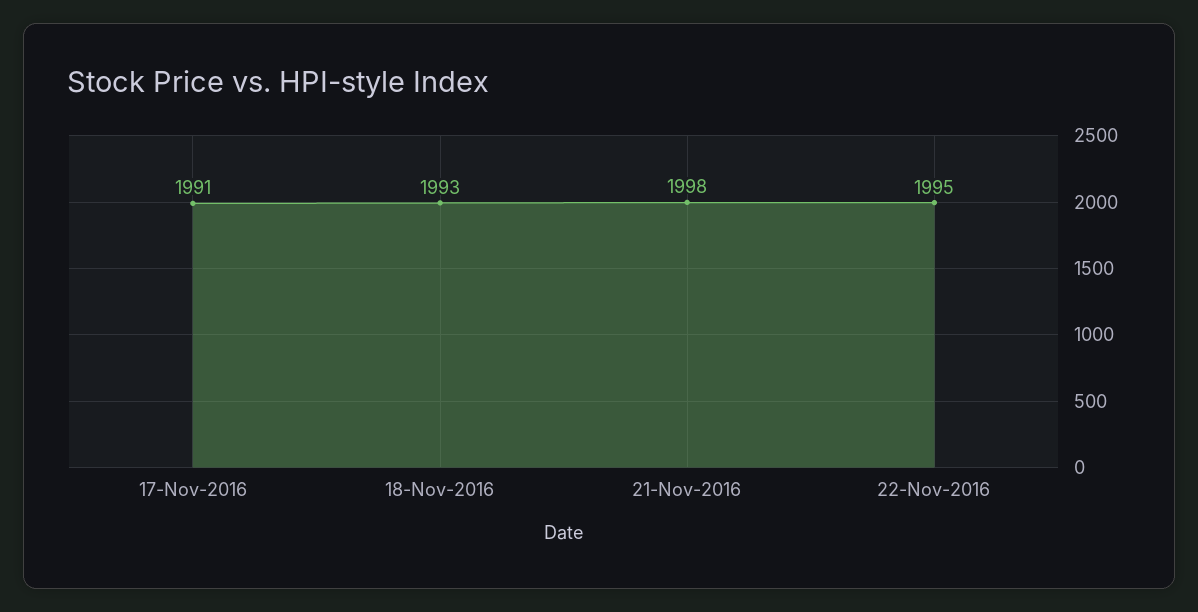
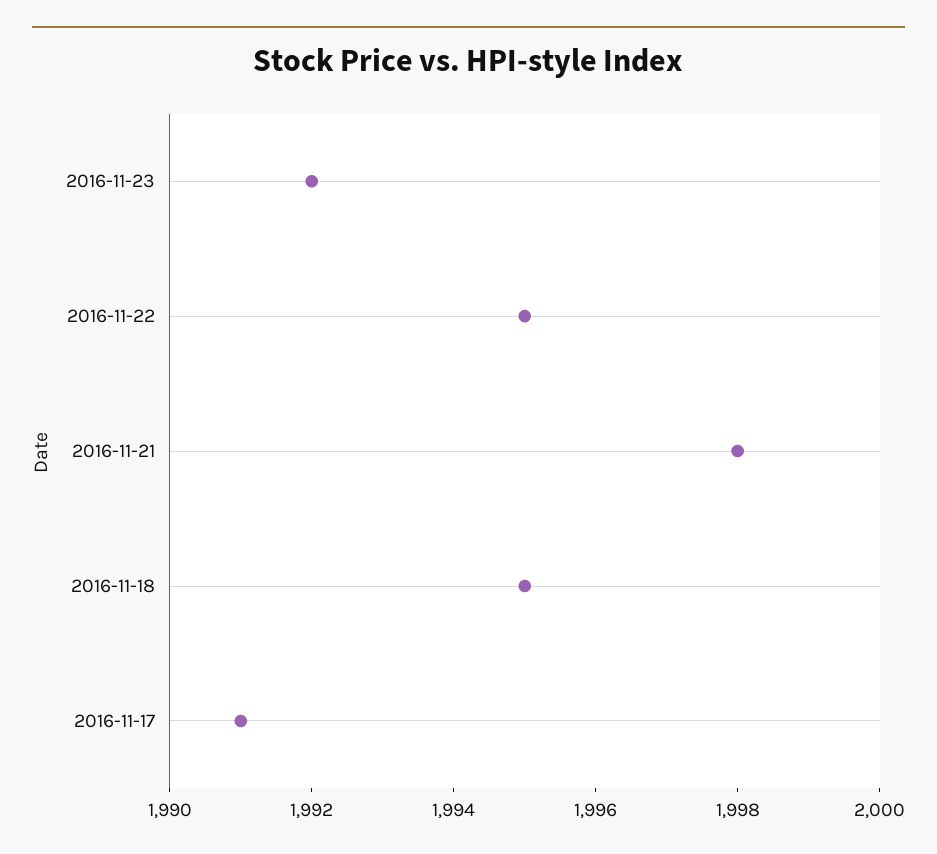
18-Nov-2016: 1993 -> 1995
2016-11-23: none -> 1992

